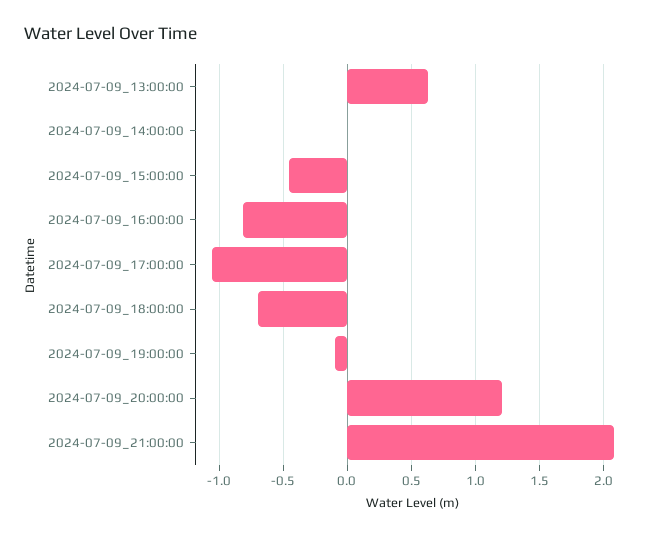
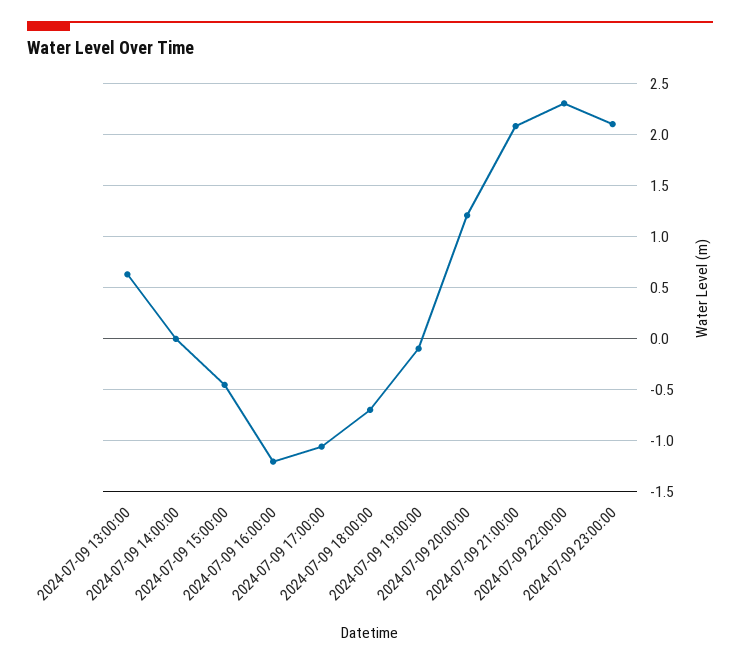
2024-07-09_16:00:00: -0.8 -> -1.2
2024-07-09 22:00:00: none -> 2.3
2024-07-09 23:00:00: none -> 2.1

